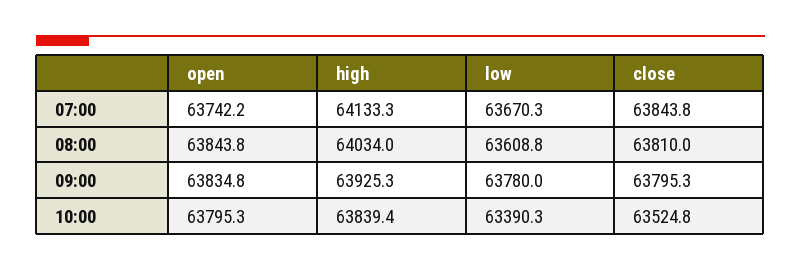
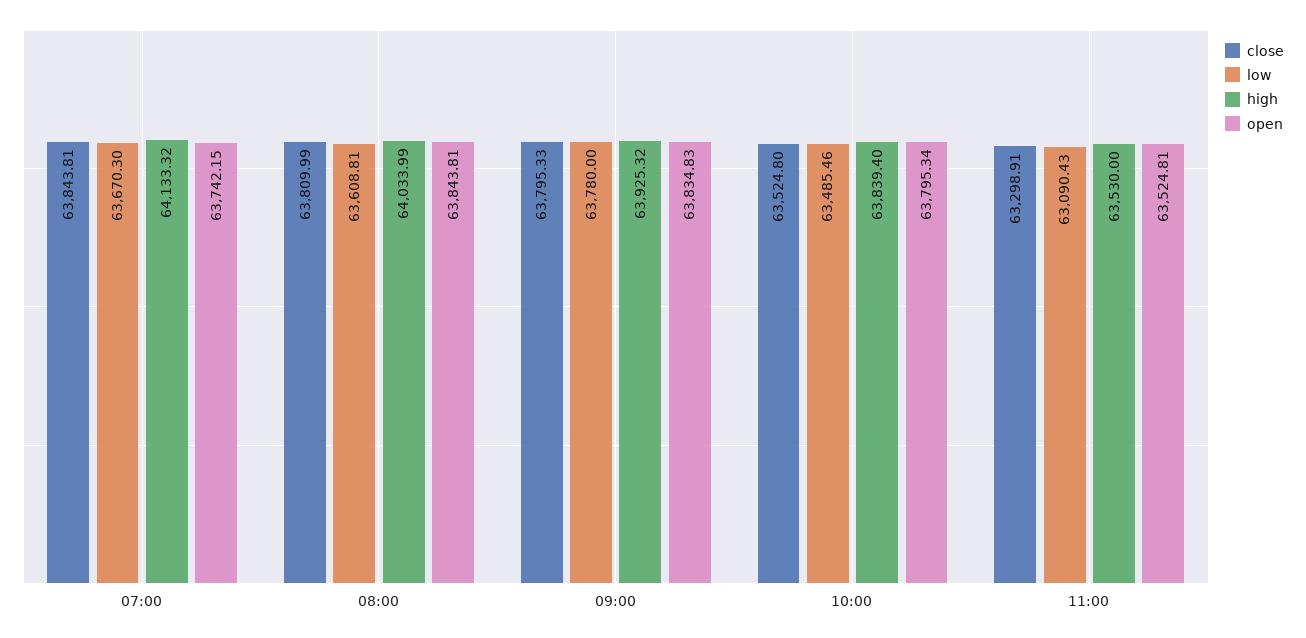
low, 10:00: 63390.3 -> 63485.46
close, 11:00: none -> 63298.91
low, 11:00: none -> 63090.43
high, 11:00: none -> 63530
open, 11:00: none -> 63524.81

